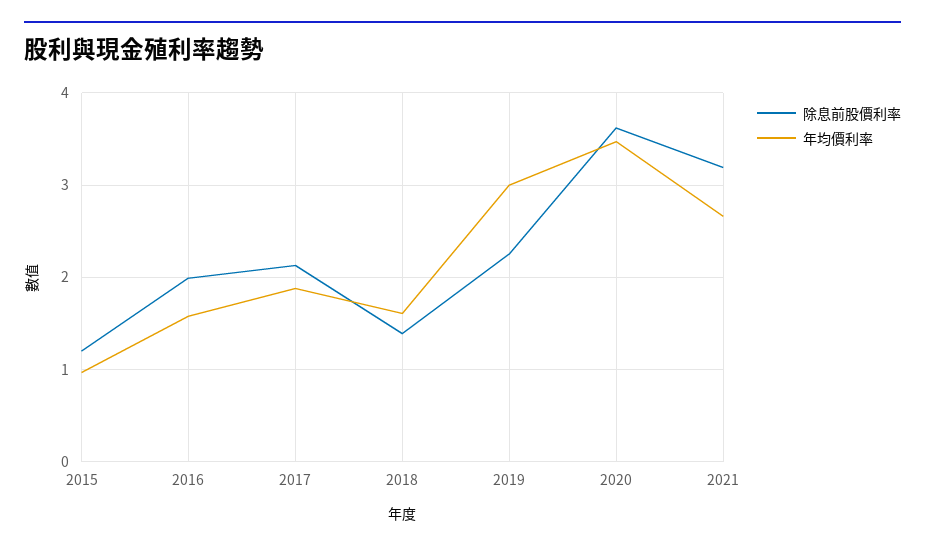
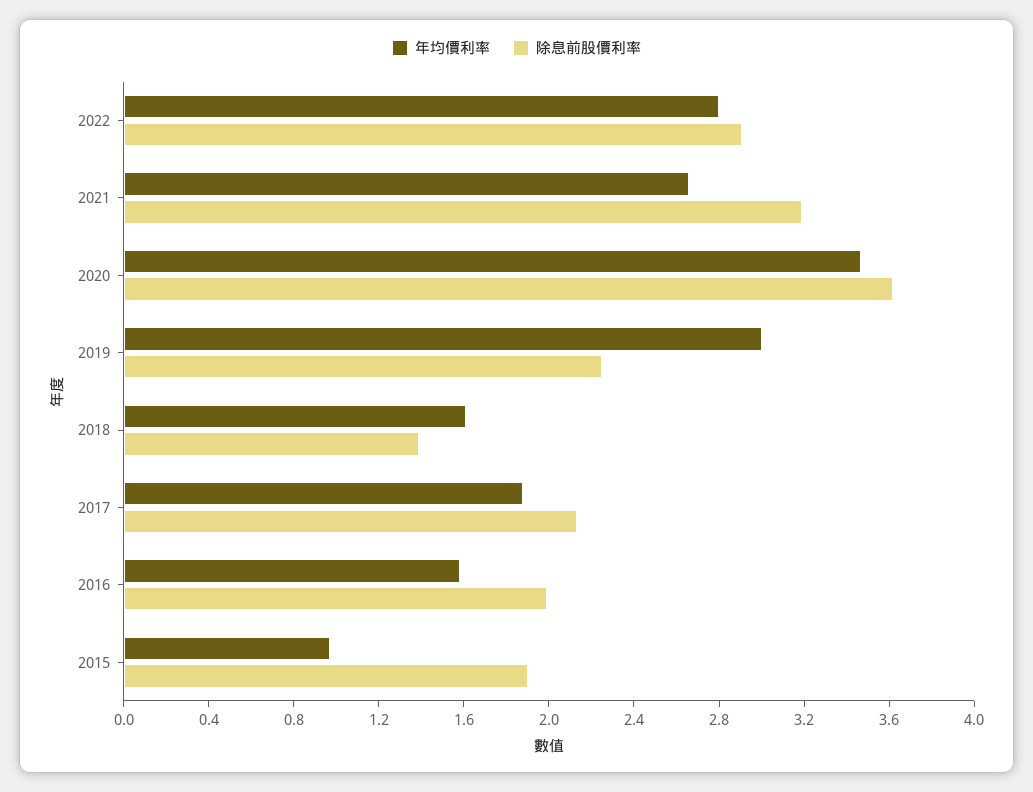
除息前股價利率, 2015: 1.2 -> 1.9
年均價利率, 2022: none -> 2.8
除息前股價利率, 2022: none -> 2.9

